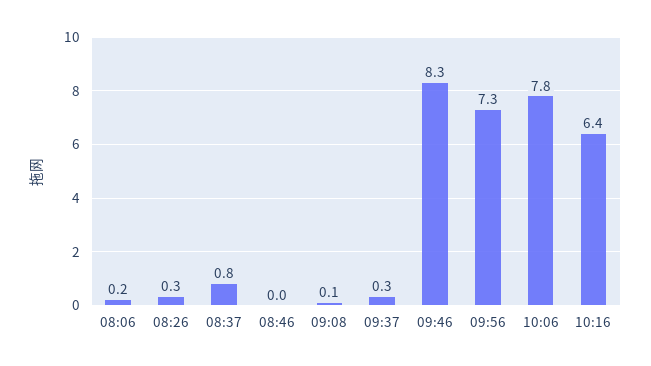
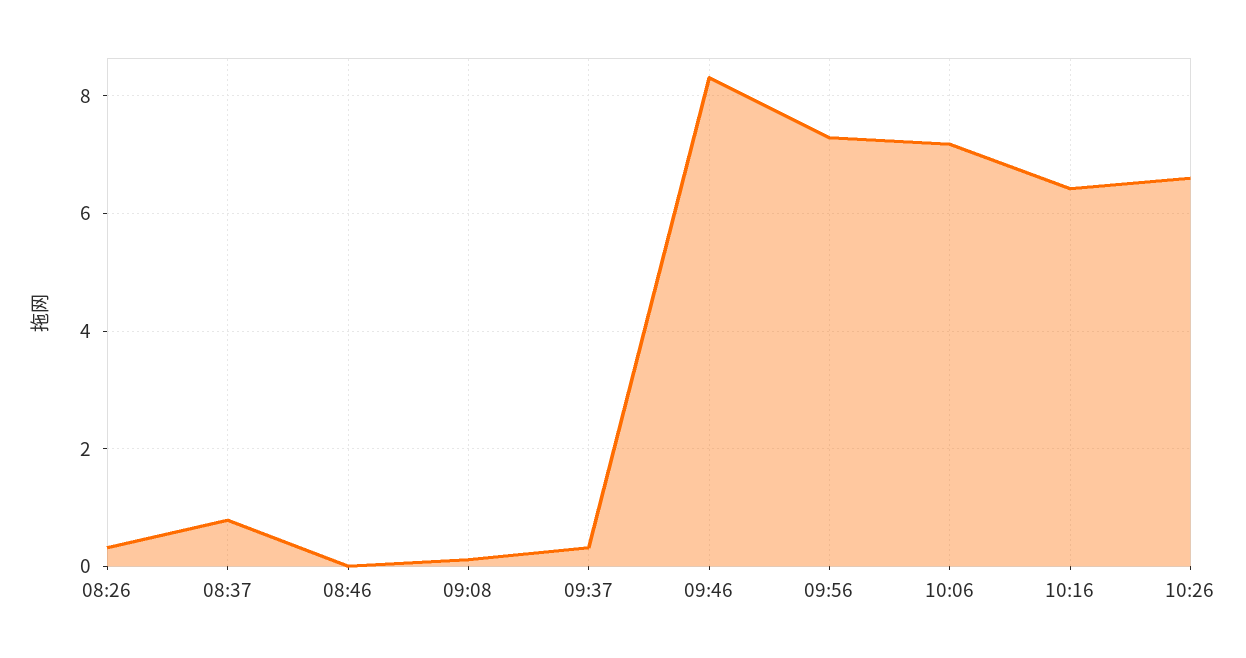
08:06: 0.2 -> none
10:06: 7.8 -> 7.2
10:26: none -> 6.6

